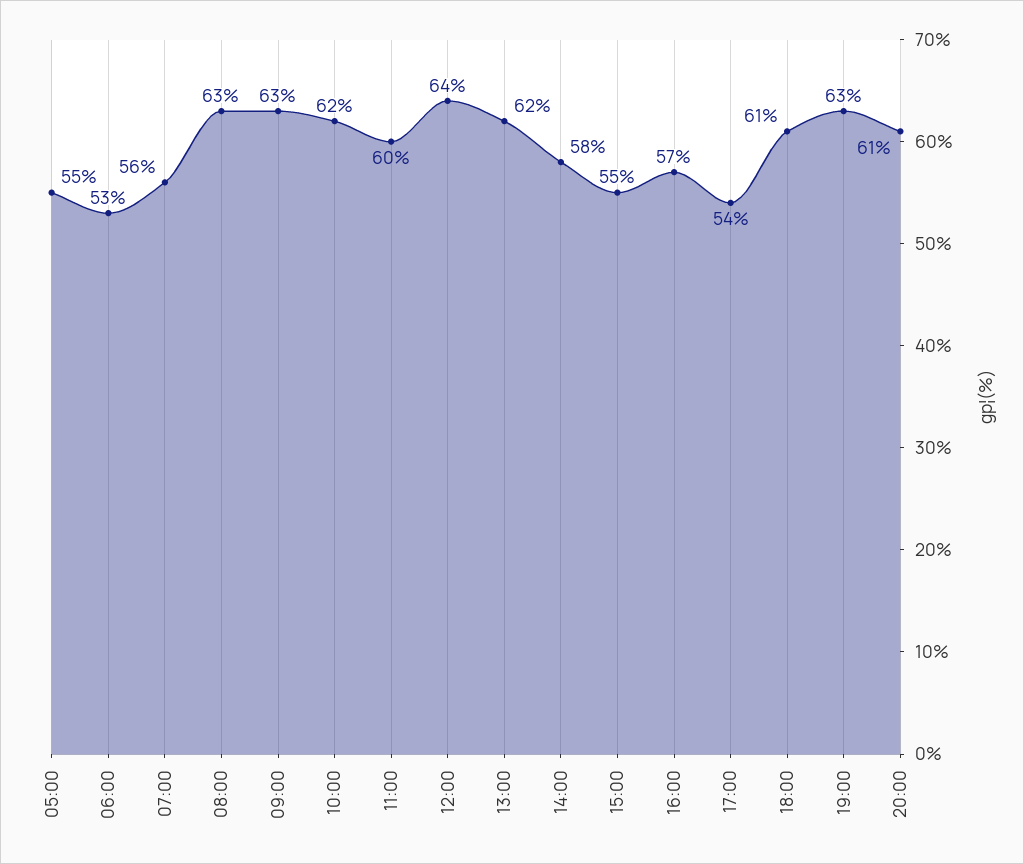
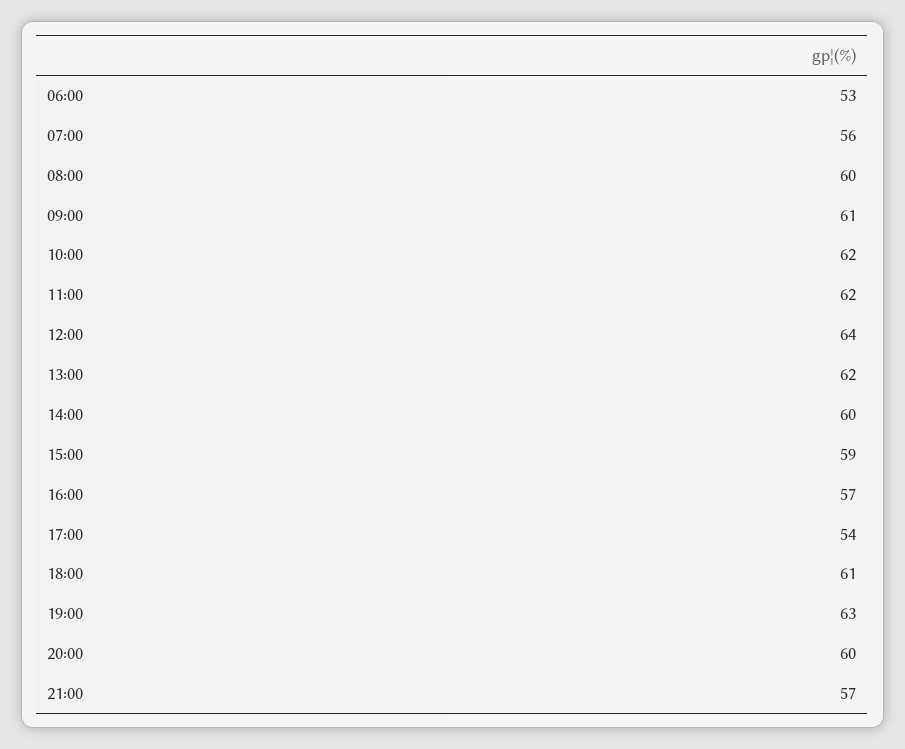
05:00: 55 -> none
08:00: 63 -> 60
09:00: 63 -> 61
11:00: 60 -> 62
14:00: 58 -> 60
15:00: 55 -> 59
20:00: 61 -> 60
21:00: none -> 57

